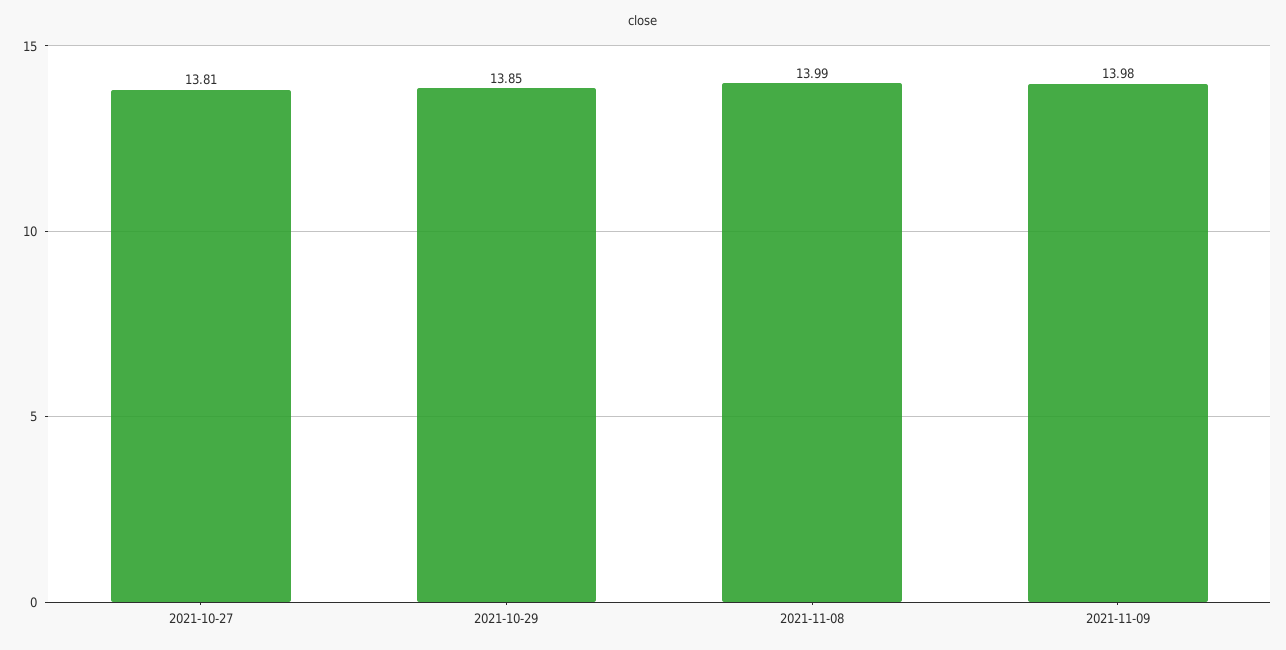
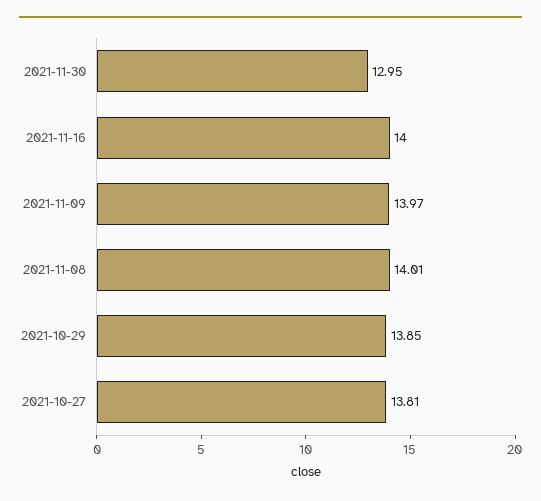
2021-11-08: 13.99 -> 14.01
2021-11-09: 13.98 -> 13.97
2021-11-30: none -> 12.95
2021-11-16: none -> 14

